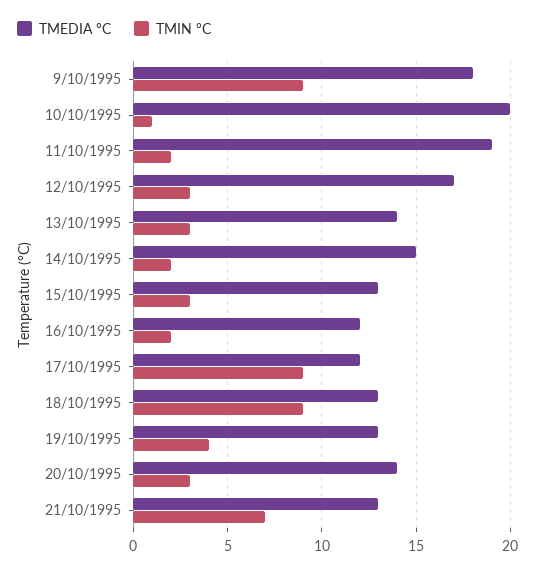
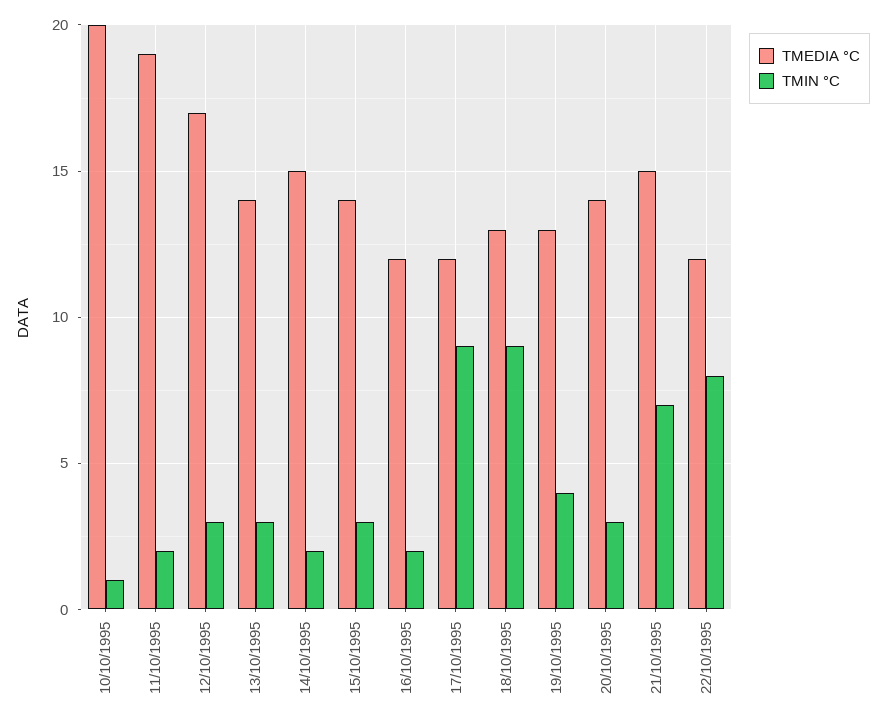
TMEDIA °C, 9/10/1995: 18 -> none
TMIN °C, 9/10/1995: 9 -> none
TMEDIA °C, 15/10/1995: 13 -> 14
TMEDIA °C, 21/10/1995: 13 -> 15
TMEDIA °C, 22/10/1995: none -> 12
TMIN °C, 22/10/1995: none -> 8

